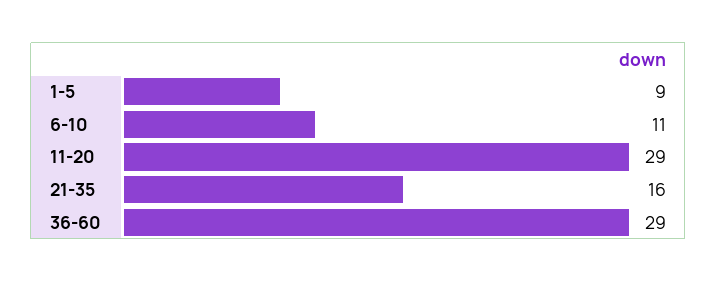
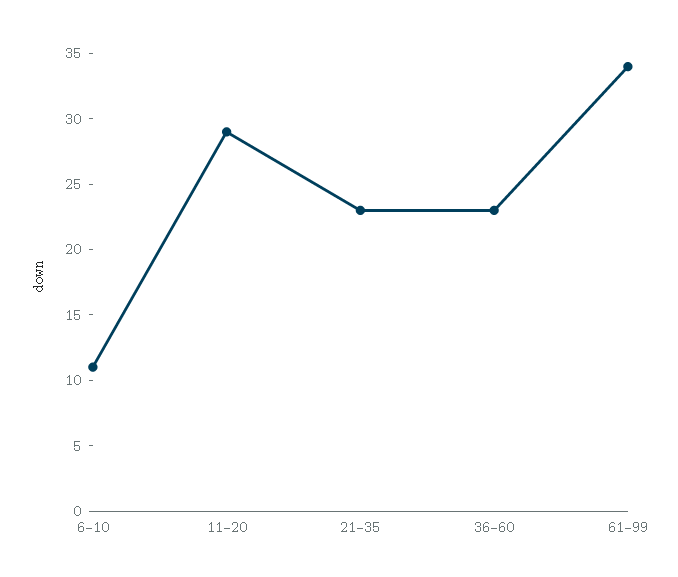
1-5: 9 -> none
21-35: 16 -> 23
36-60: 29 -> 23
61-99: none -> 34

